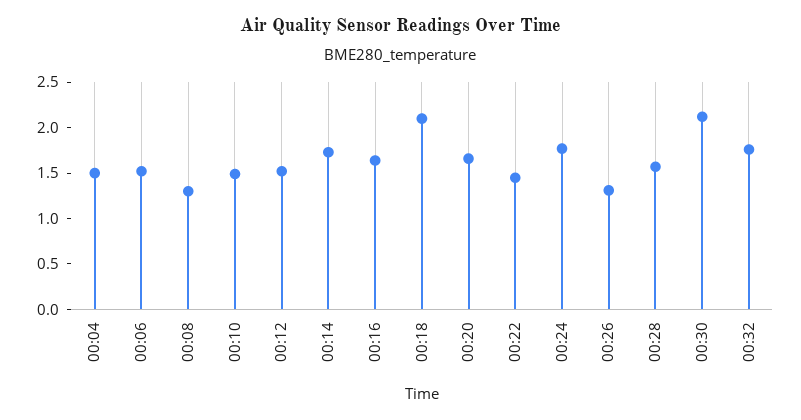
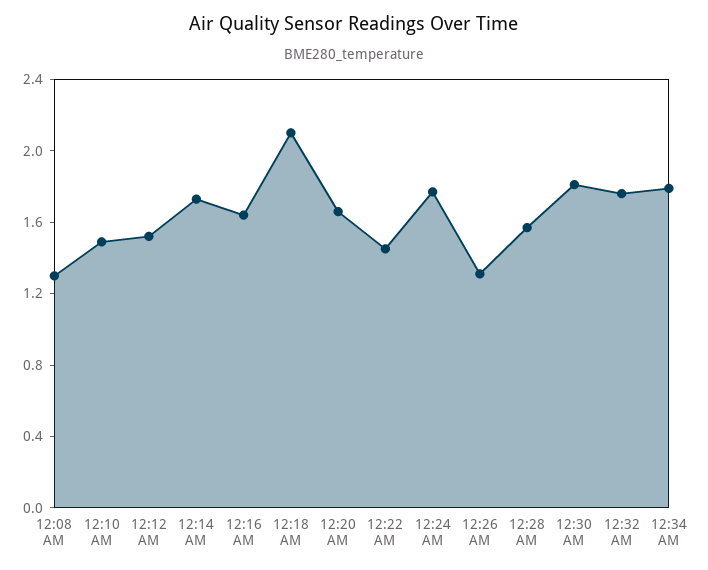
00:04: 1.5 -> none
00:06: 1.5 -> none
00:30: 2.1 -> 1.8
12:34 AM: none -> 1.8

